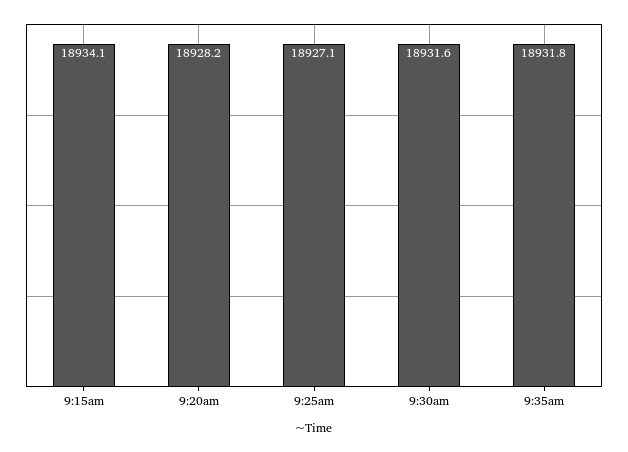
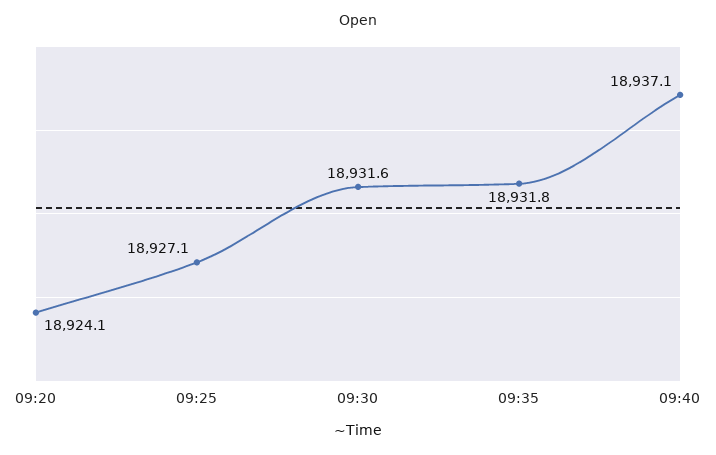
9:15am: 18934.1 -> none
9:20am: 18928.2 -> 18924.1
09:40: none -> 18937.1

